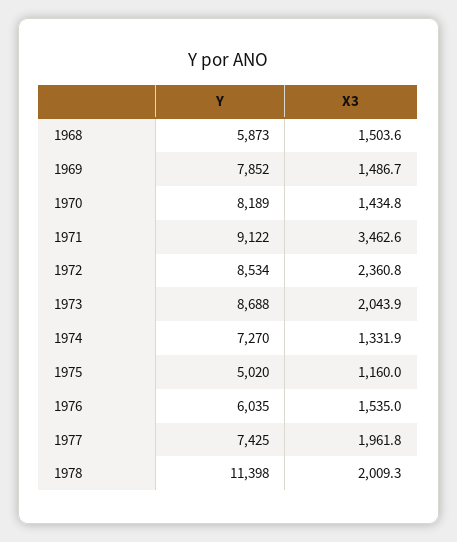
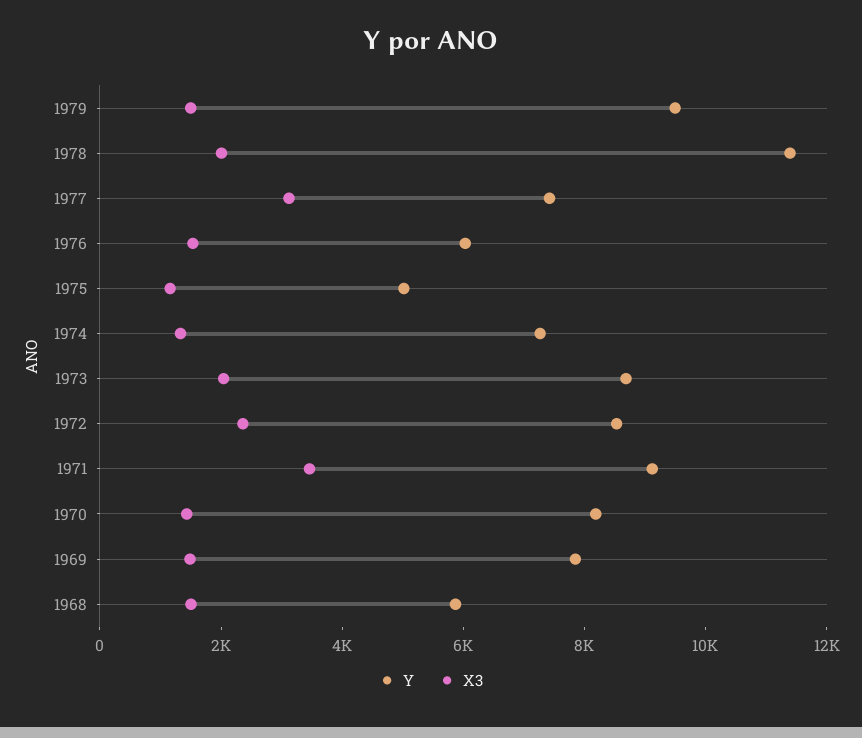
X3, 1977: 1961.8 -> 3000
Y, 1979: none -> 9500
X3, 1979: none -> 1500

